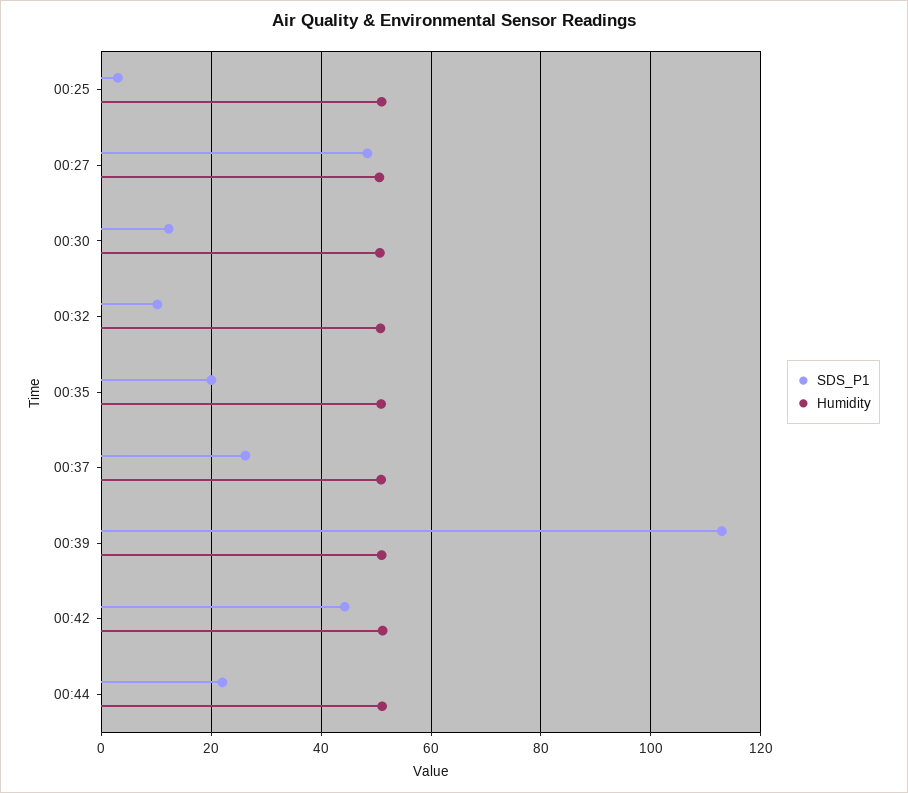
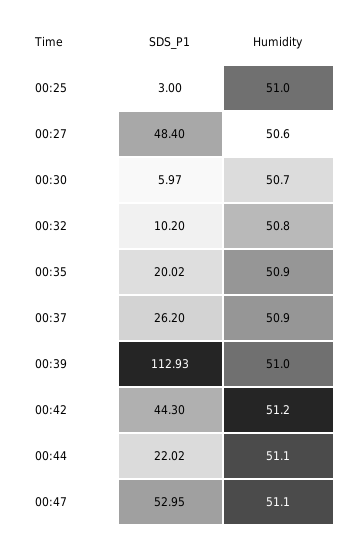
SDS_P1, 00:30: 12 -> 5.97
SDS_P1, 00:47: none -> 52.95
Humidity, 00:47: none -> 51.1

